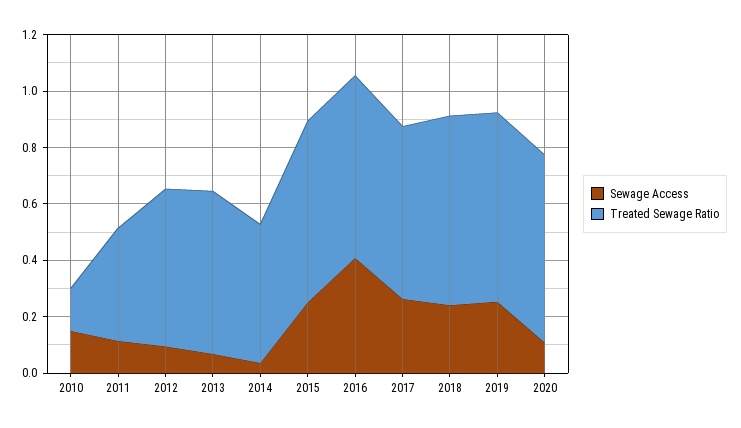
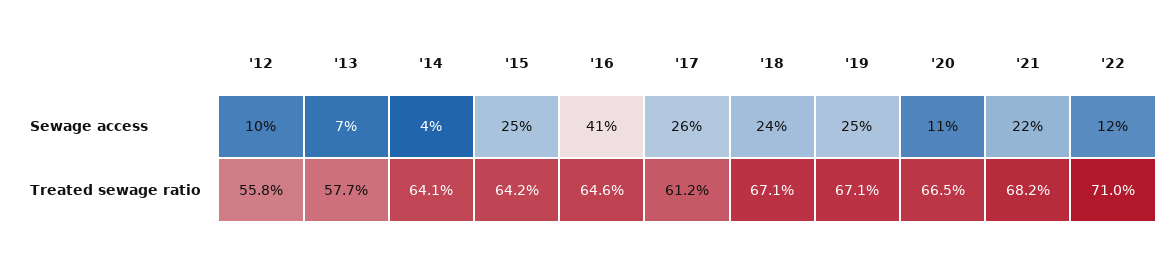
Sewage Access, 2010: 0.15 -> none
Treated Sewage Ratio, 2010: 0.15 -> none
Sewage Access, 2011: 0.1 -> none
Treated Sewage Ratio, 2011: 0.4 -> none
Treated Sewage Ratio, 2014: 0.5 -> 0.641
Sewage Access, '21: none -> 0.22
Sewage Access, '22: none -> 0.12
Treated Sewage Ratio, '21: none -> 0.682
Treated Sewage Ratio, '22: none -> 0.71

